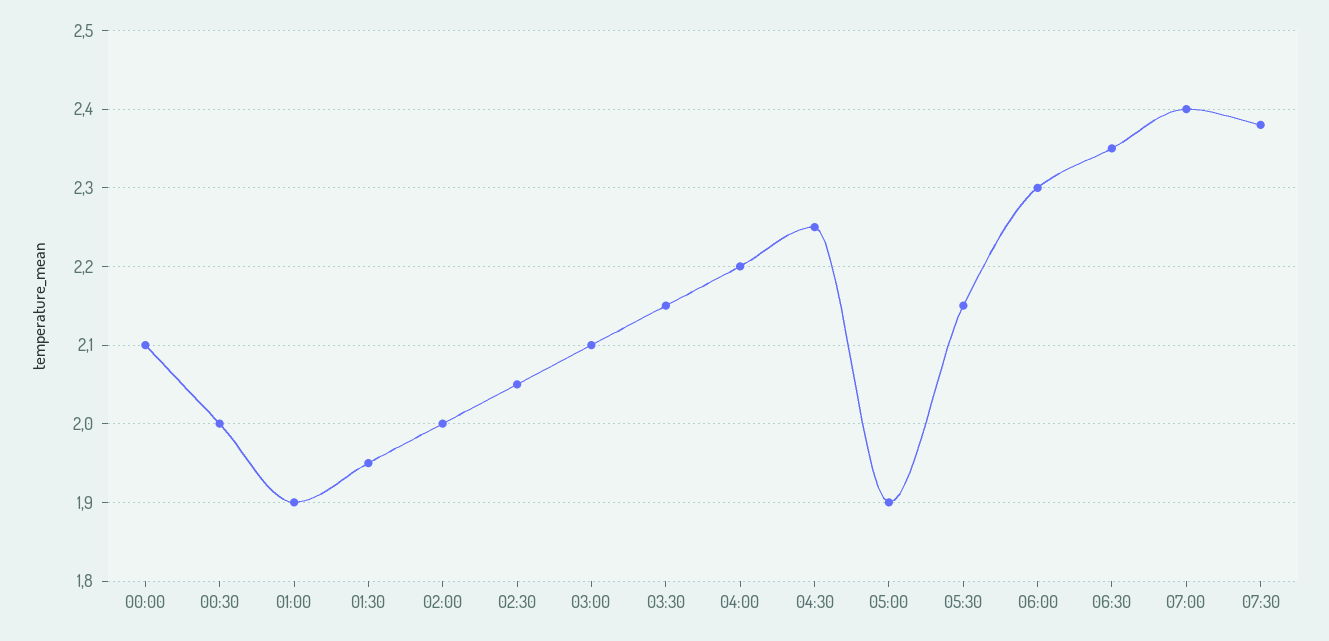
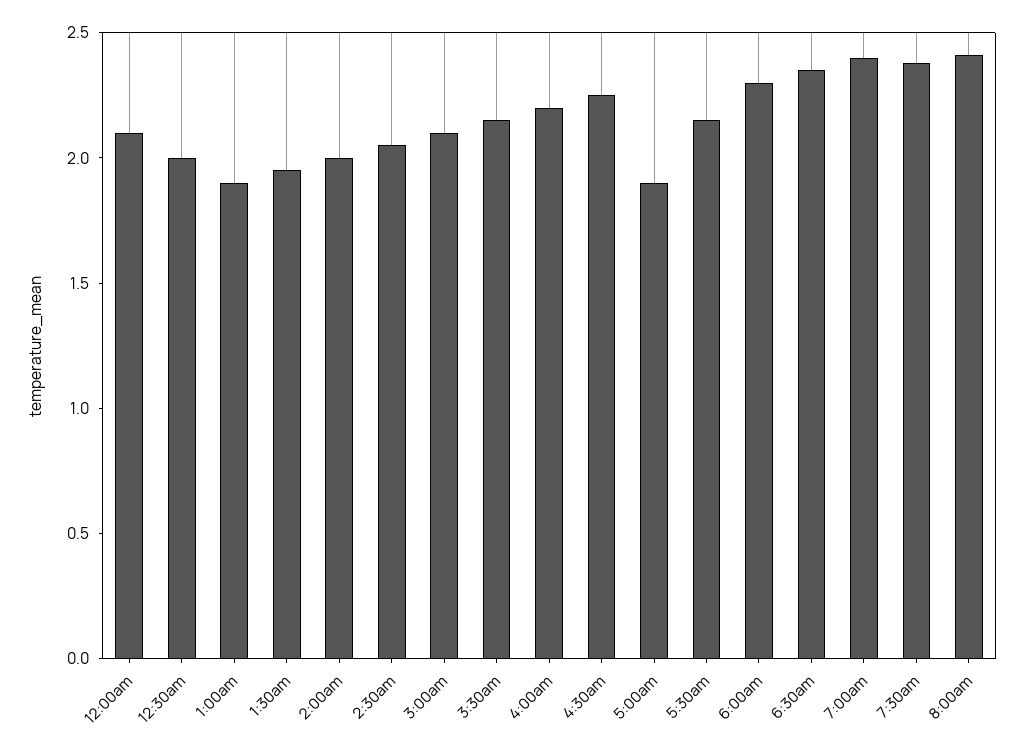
8:00am: none -> 2.4

